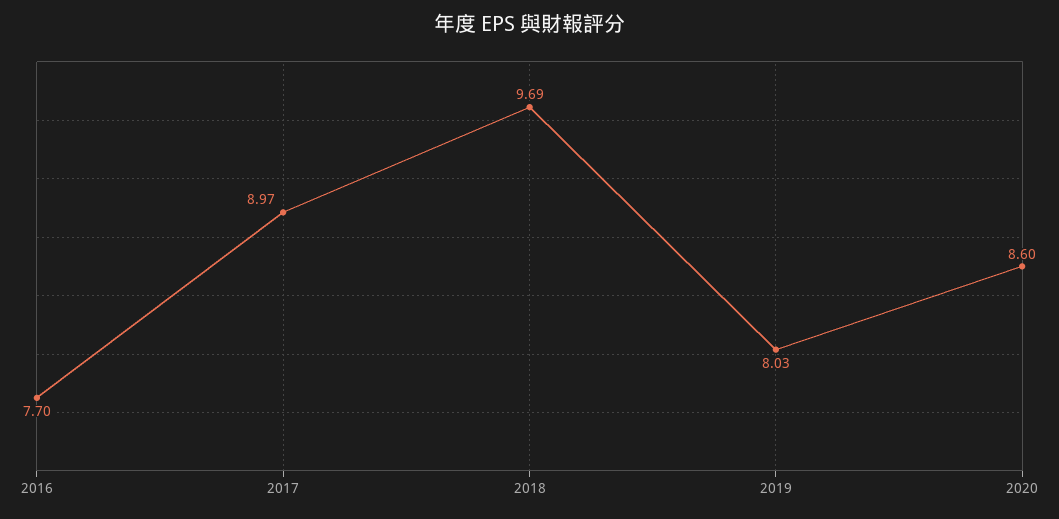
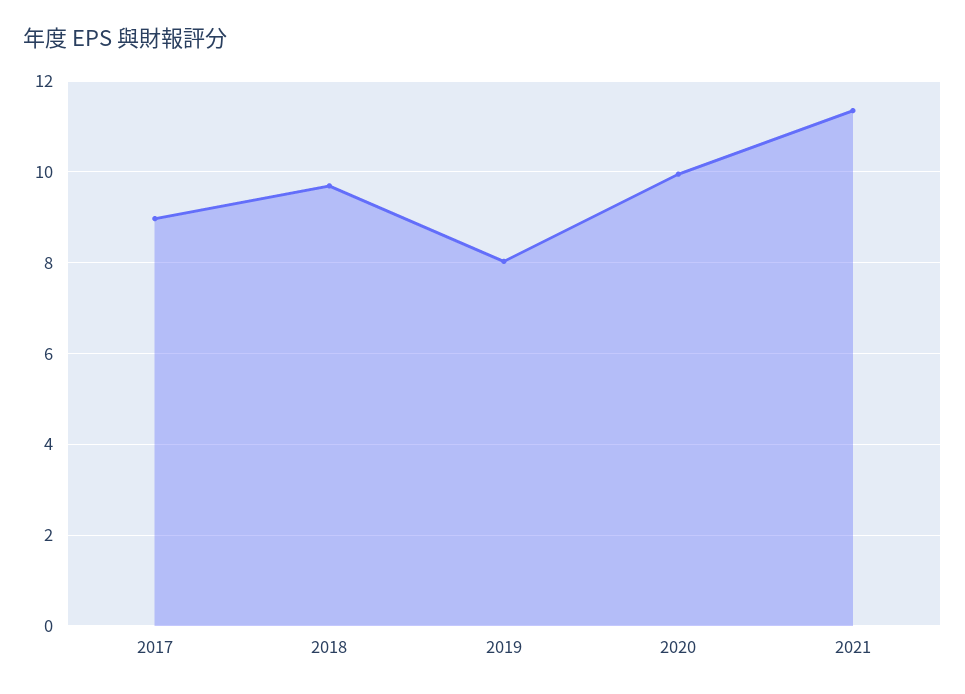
2016: 7.7 -> none
2020: 8.6 -> 10
2021: none -> 11.4

